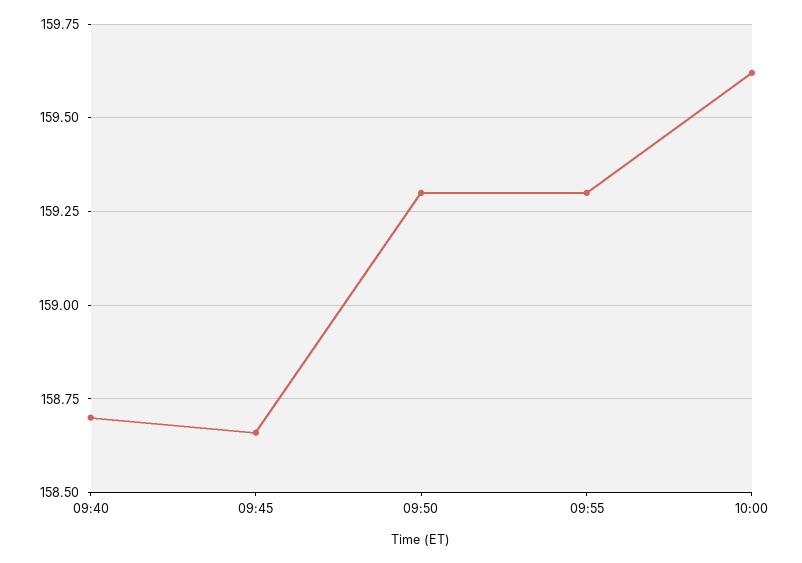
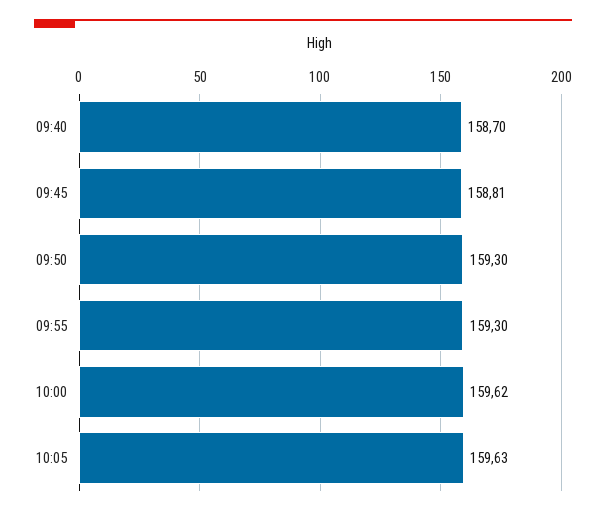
09:45: 158.65 -> 158.81
10:05: none -> 159.63

